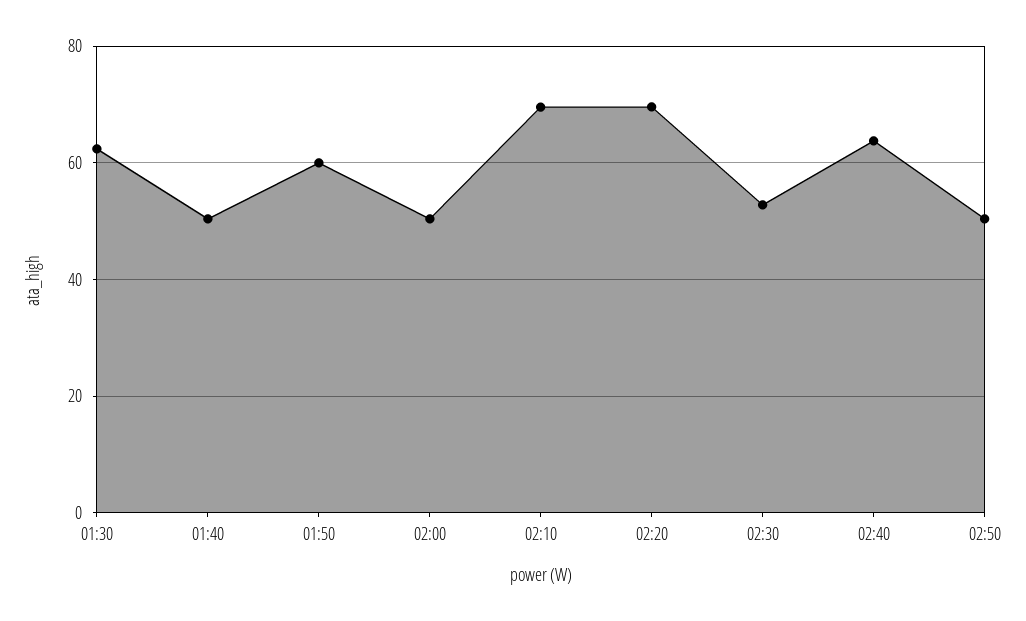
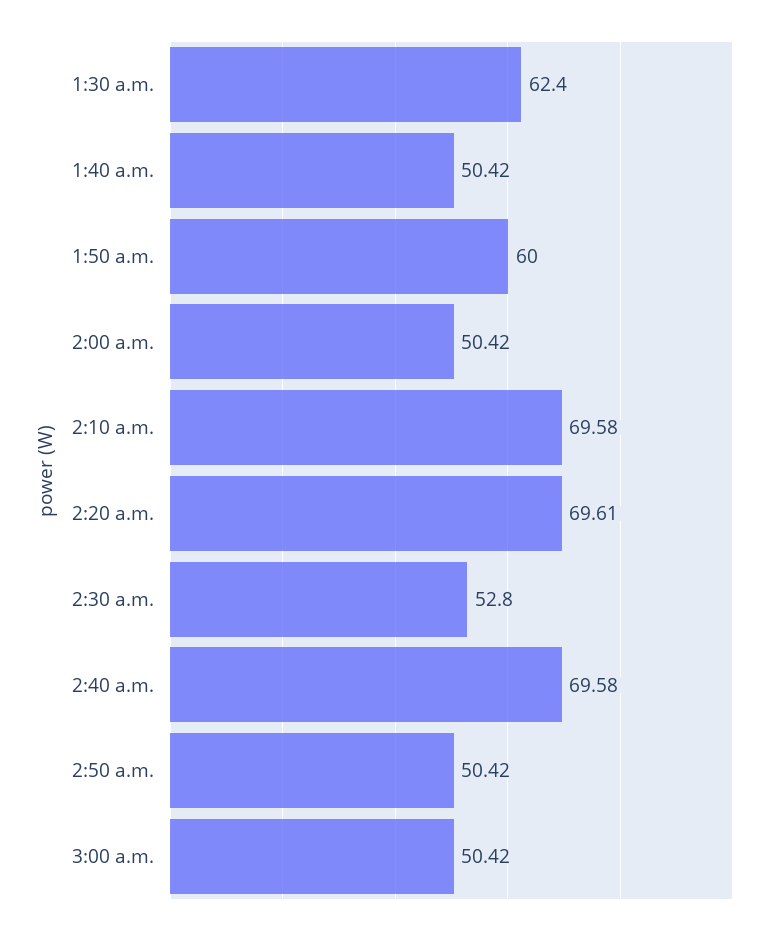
02:40: 64 -> 69.58
3:00 a.m.: none -> 50.42

